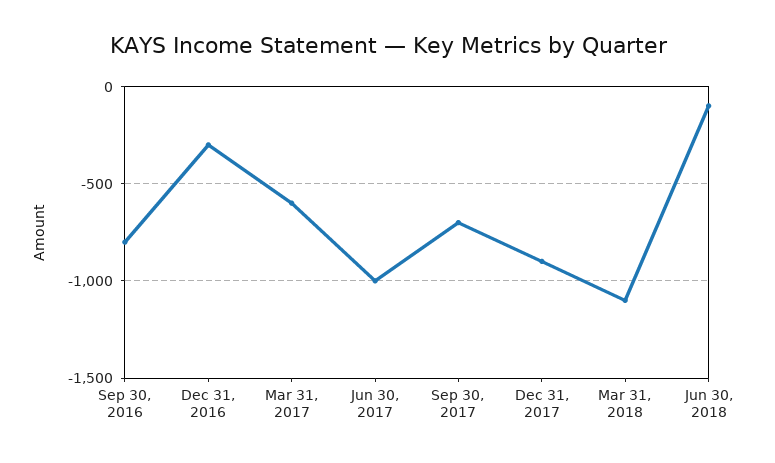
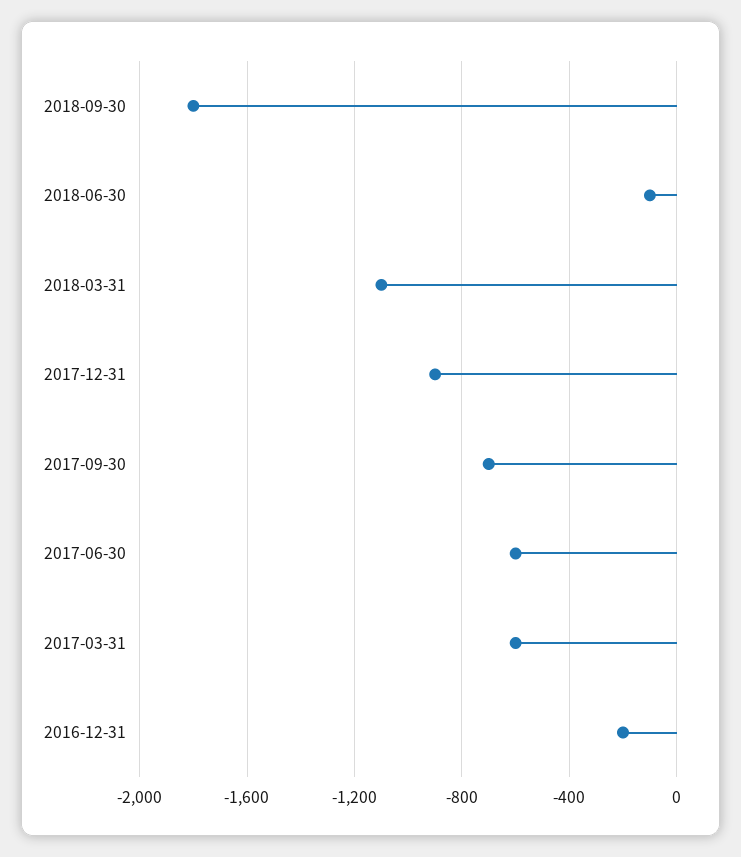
Sep 30, 2016: -800 -> none
Dec 31, 2016: -300 -> -200
Jun 30, 2017: -1000 -> -600
2018-09-30: none -> -1800

